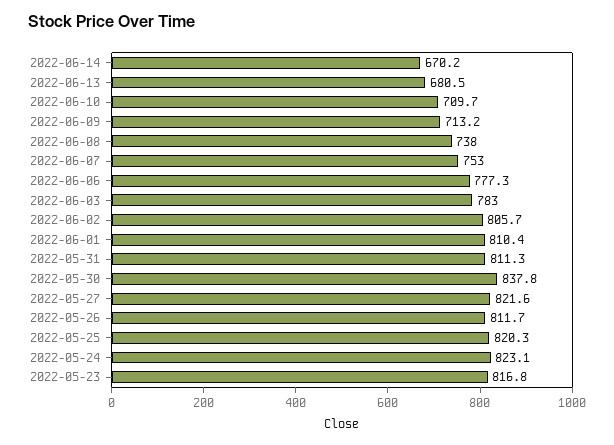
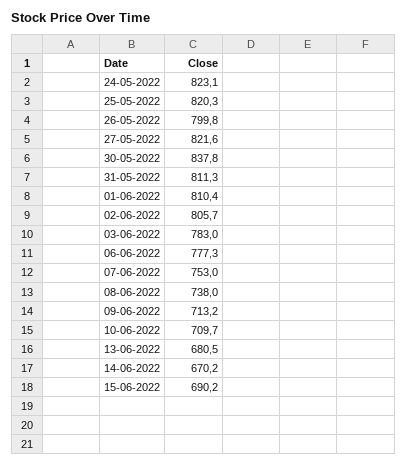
2022-05-26: 811.7 -> 799.8
2022-05-23: 816.8 -> none
15-06-2022: none -> 690.2

